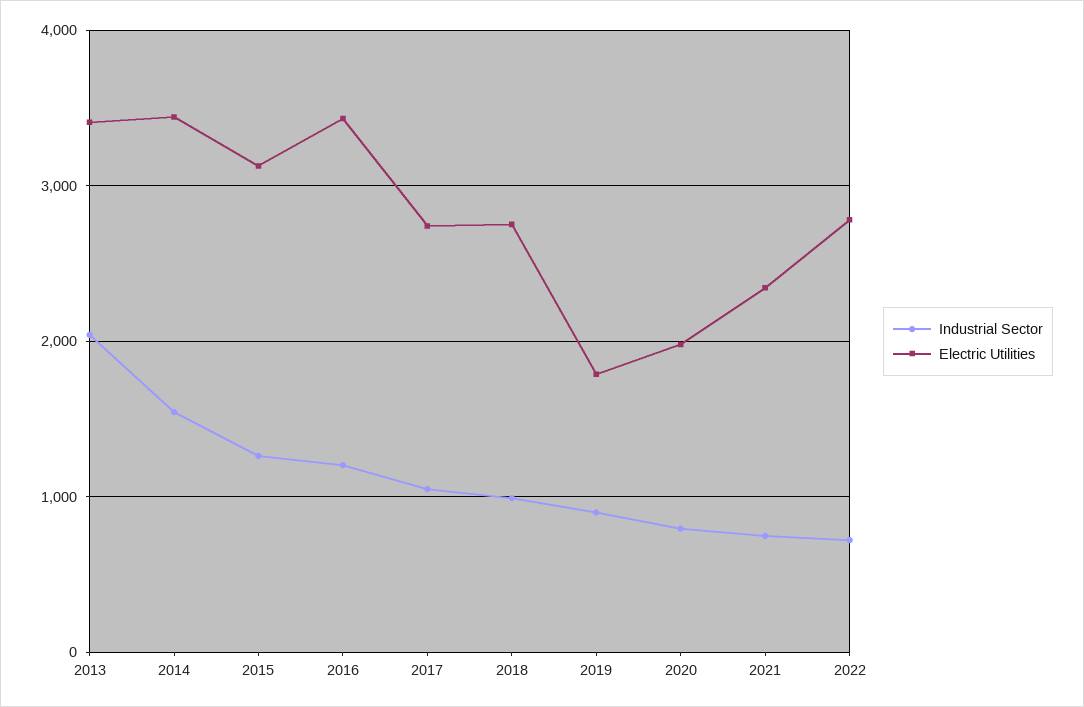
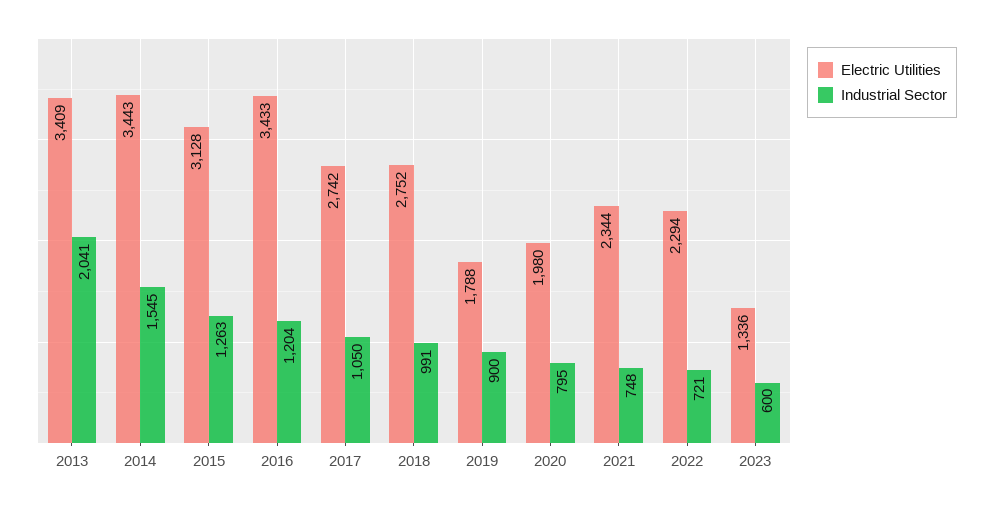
Electric Utilities, 2022: 2800 -> 2294
Electric Utilities, 2023: none -> 1336
Industrial Sector, 2023: none -> 600

